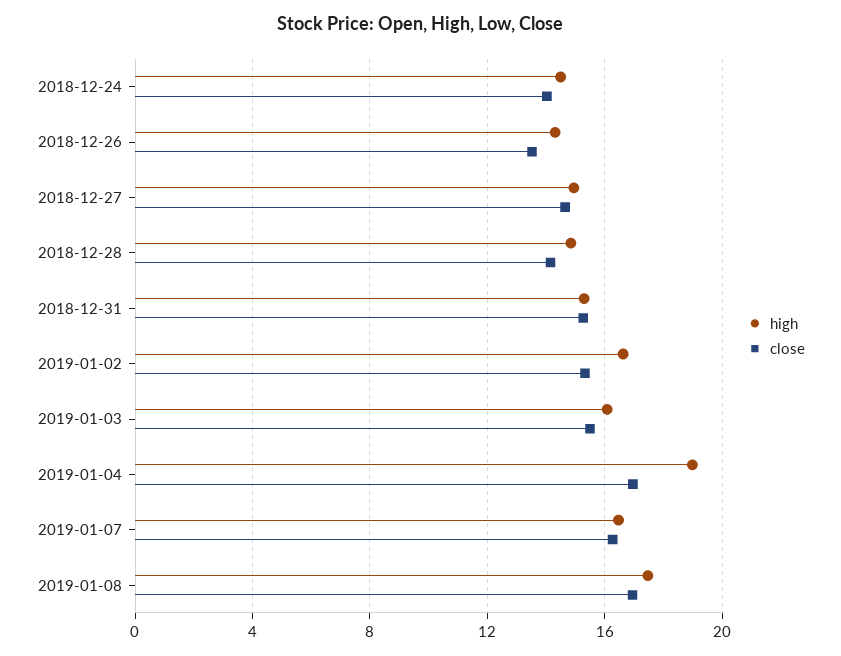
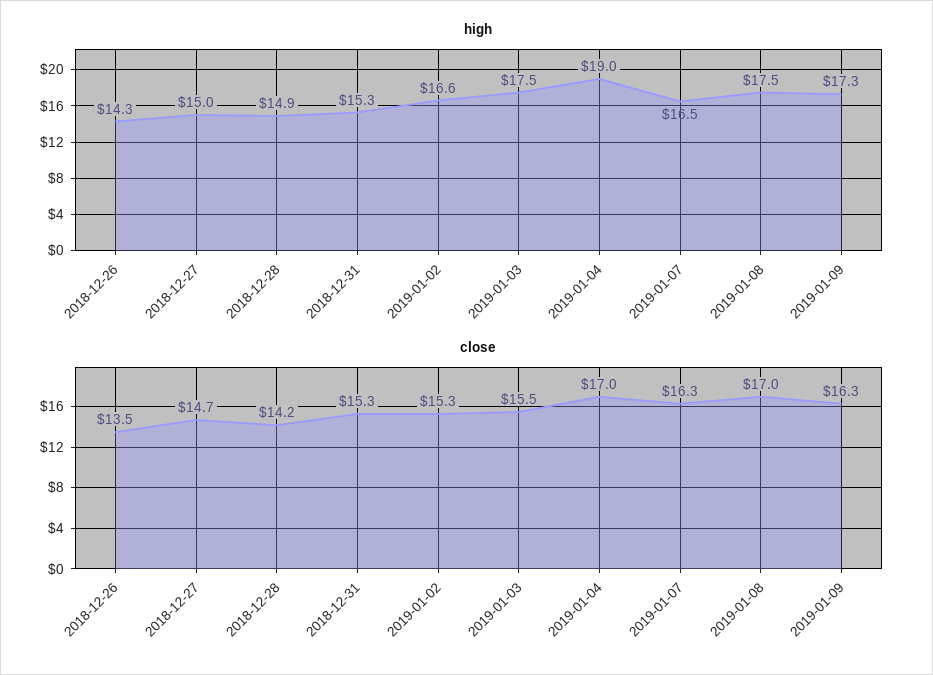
high, 2018-12-24: 14.5 -> none
close, 2018-12-24: 14 -> none
high, 2019-01-03: 16 -> 17.5
high, 2019-01-09: none -> 17.3
close, 2019-01-09: none -> 16.3

